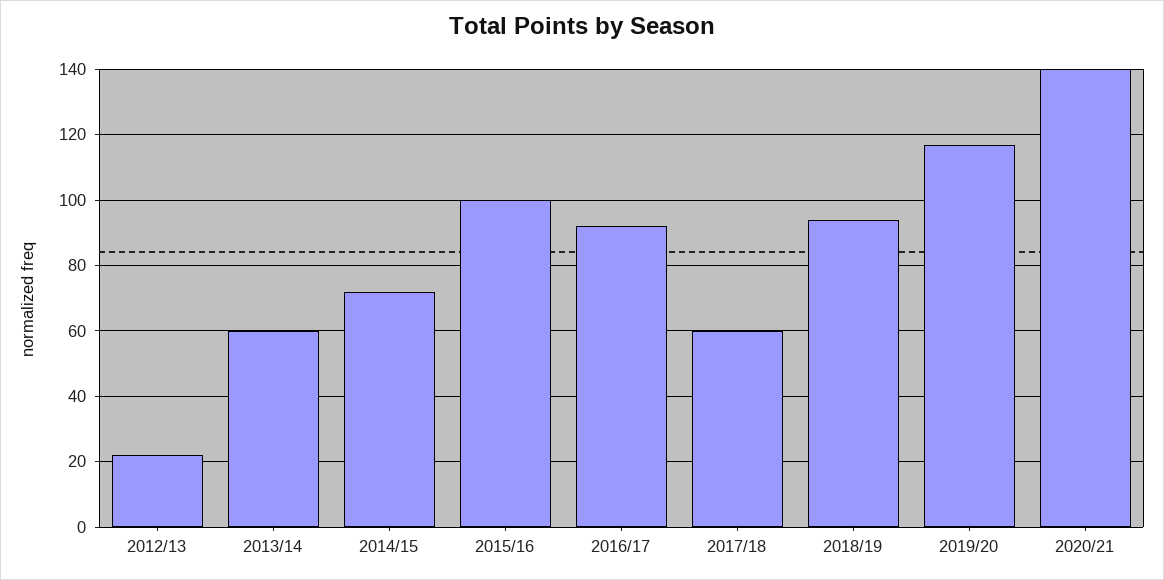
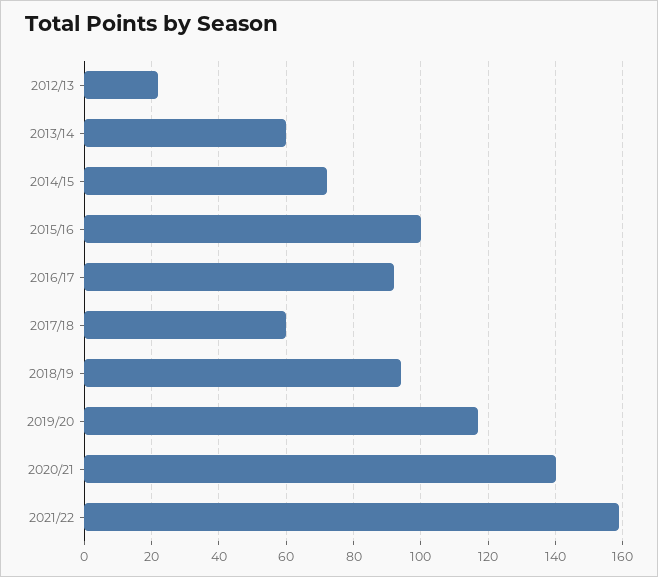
2021/22: none -> 160

